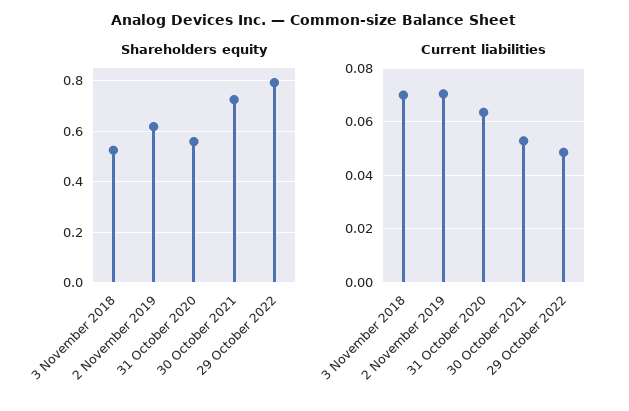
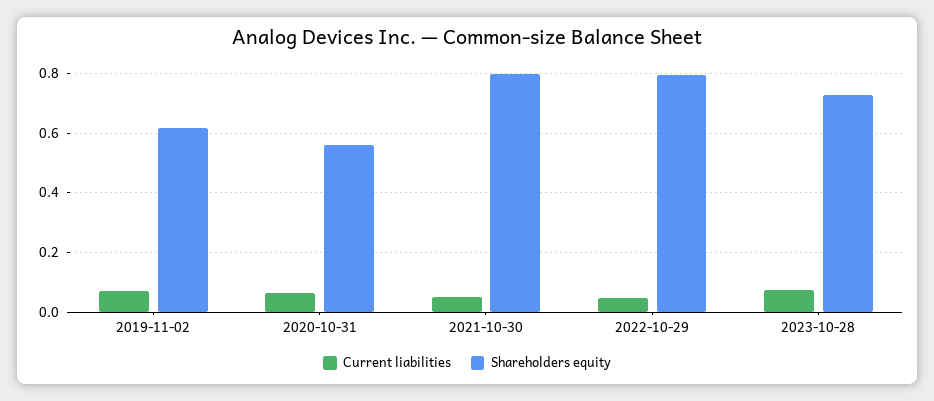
Shareholders equity, 3 November 2018: 0.525 -> none
Shareholders equity, 30 October 2021: 0.725 -> 0.8
Current liabilities, 3 November 2018: 0.07 -> none
Current liabilities, 2023-10-28: none -> 0.075
Shareholders equity, 2023-10-28: none -> 0.725

